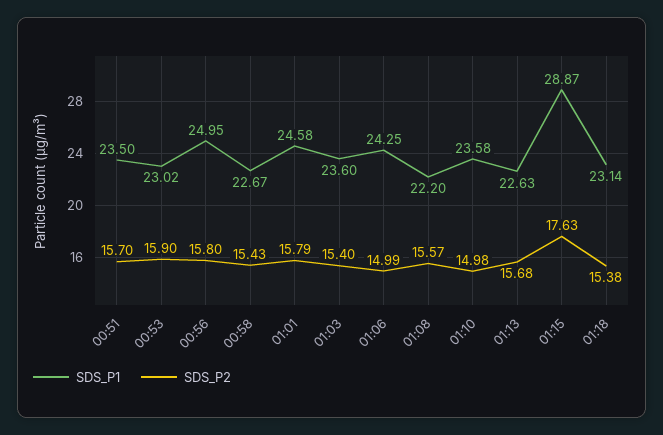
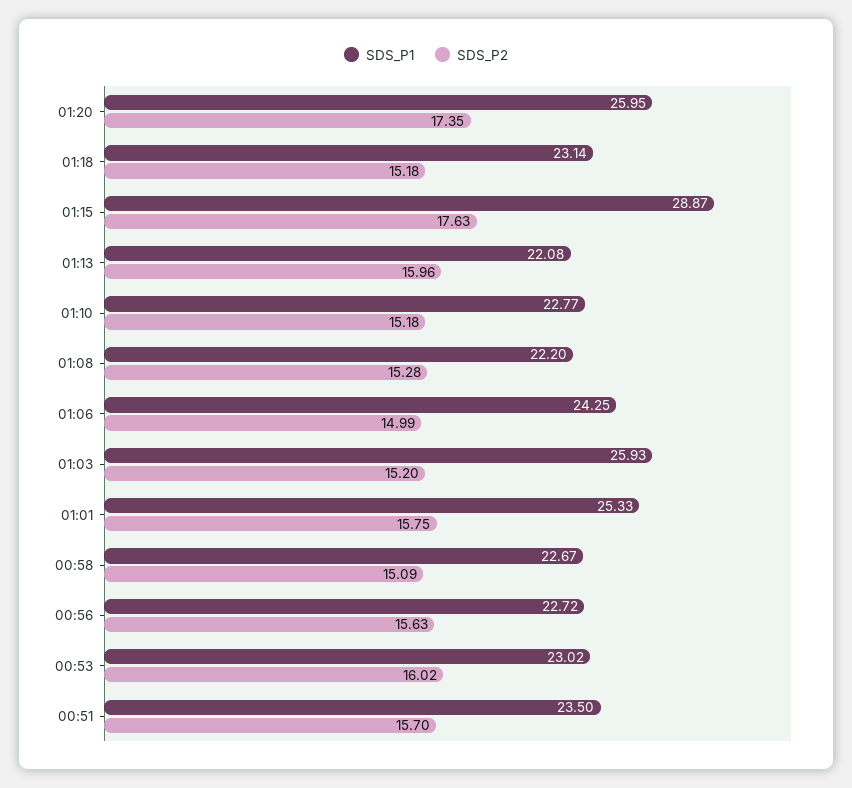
SDS_P2, 00:53: 15.9 -> 16.02
SDS_P1, 00:56: 24.95 -> 22.72
SDS_P2, 00:56: 15.8 -> 15.63
SDS_P2, 00:58: 15.43 -> 15.09
SDS_P1, 01:01: 24.58 -> 25.33
SDS_P2, 01:01: 15.79 -> 15.75
SDS_P1, 01:03: 23.6 -> 25.93
SDS_P2, 01:03: 15.4 -> 15.2
SDS_P2, 01:08: 15.57 -> 15.28
SDS_P1, 01:10: 23.58 -> 22.77
SDS_P2, 01:10: 14.98 -> 15.18
SDS_P1, 01:13: 22.63 -> 22.08
SDS_P2, 01:13: 15.68 -> 15.96
SDS_P2, 01:18: 15.38 -> 15.18
SDS_P1, 01:20: none -> 25.95
SDS_P2, 01:20: none -> 17.35

